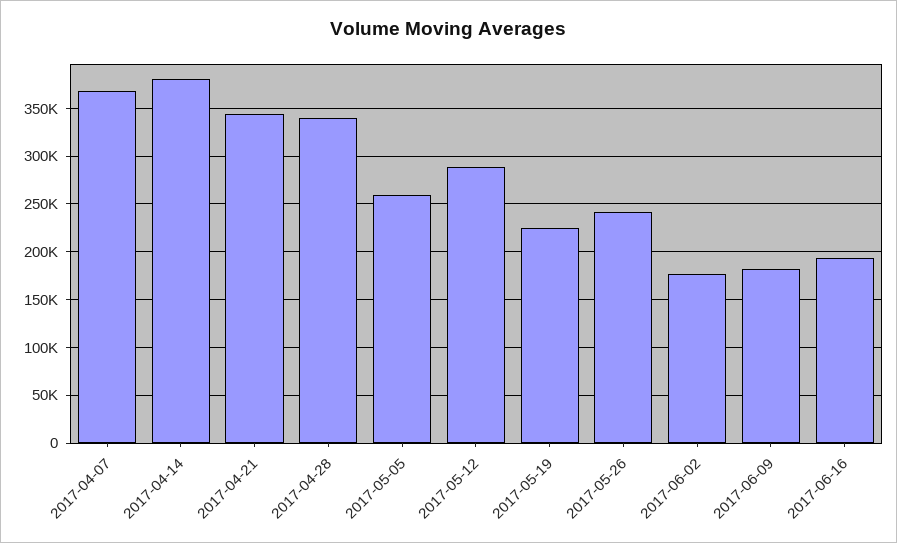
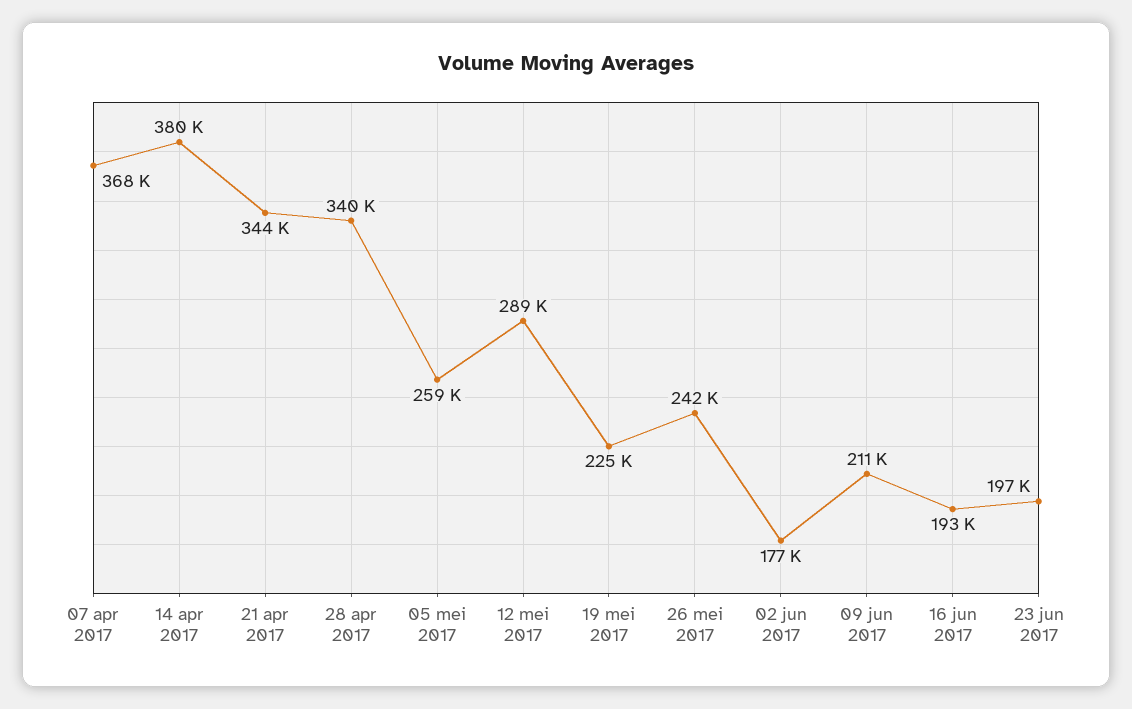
2017-06-09: 180000 -> 211000
23 jun 2017: none -> 197000

